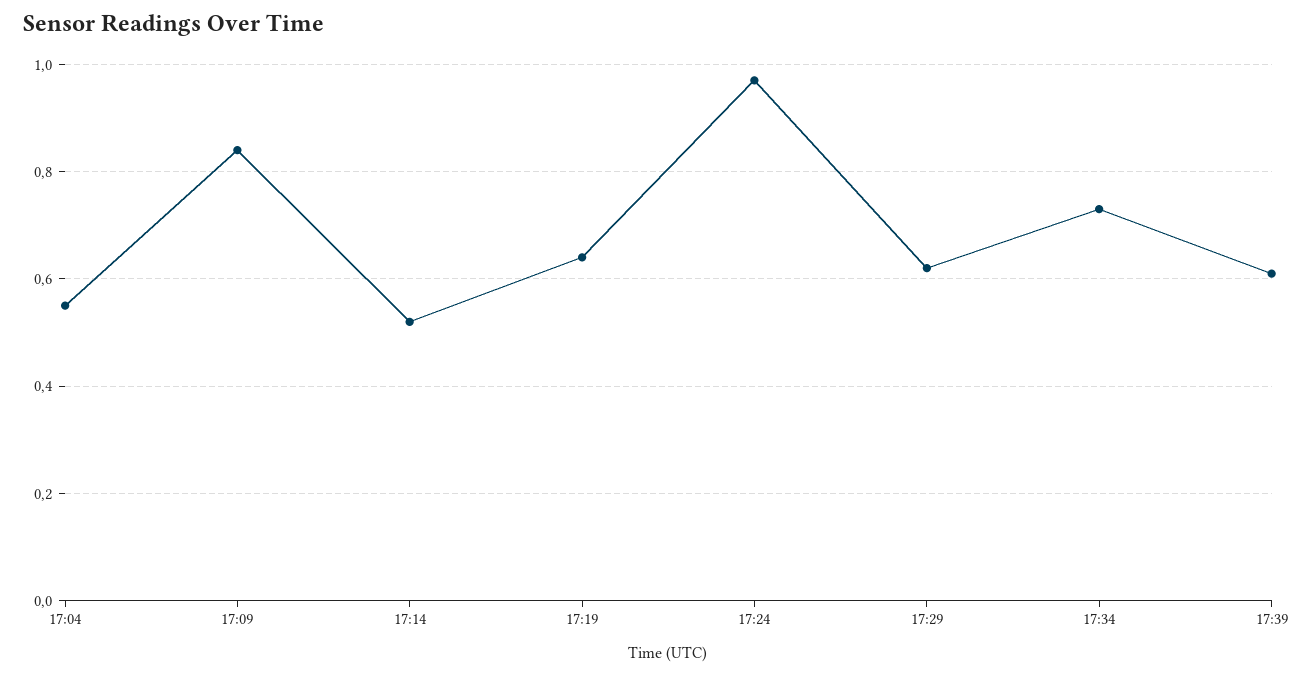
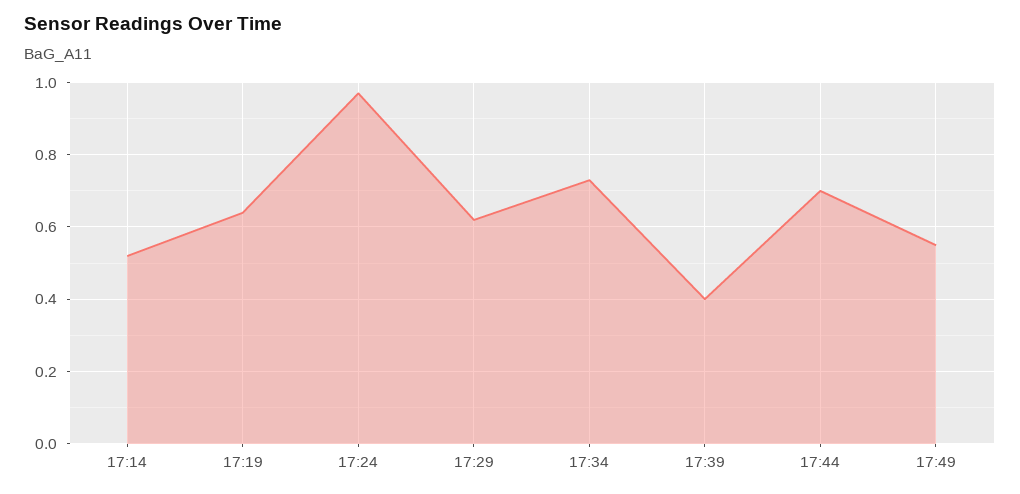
17:04: 0.55 -> none
17:09: 0.85 -> none
17:39: 0.6 -> 0.4
17:44: none -> 0.7
17:49: none -> 0.55

